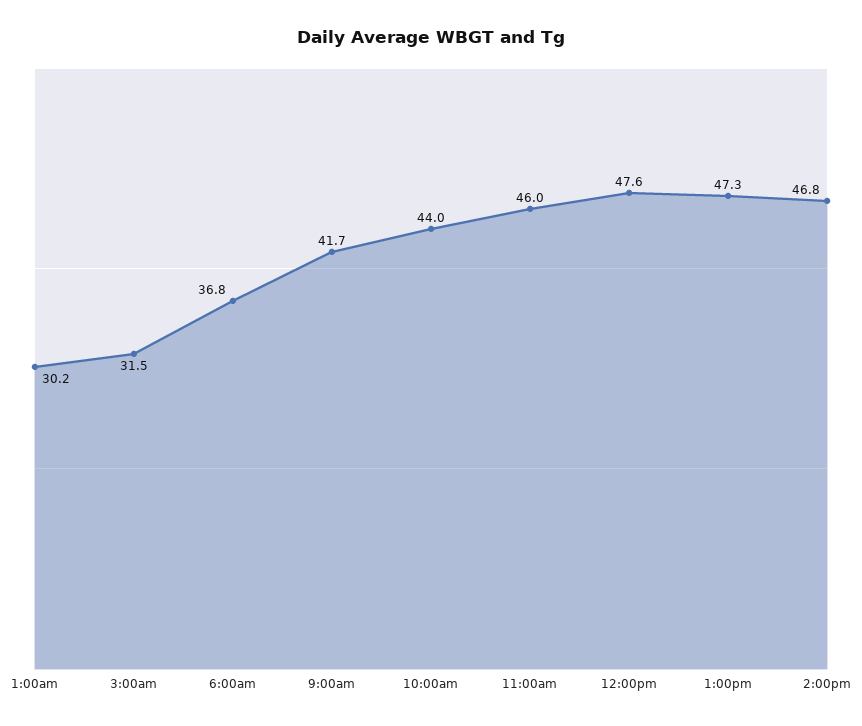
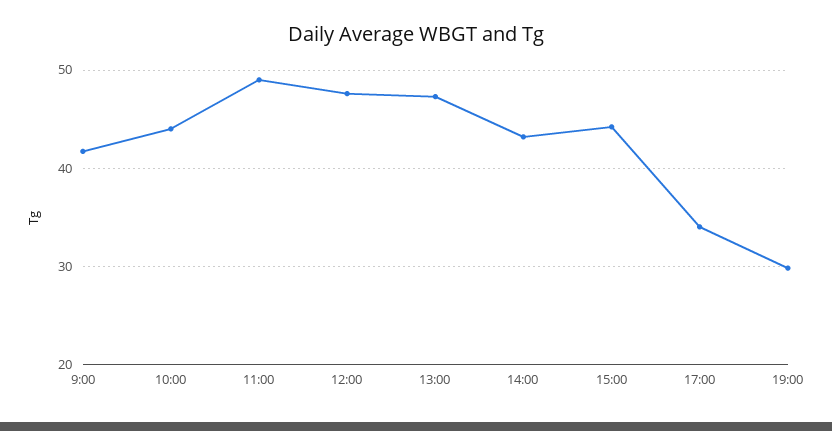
1:00am: 30.2 -> none
3:00am: 31.5 -> none
6:00am: 36.8 -> none
11:00am: 46 -> 49
2:00pm: 46.8 -> 43
15:00: none -> 44
17:00: none -> 34
19:00: none -> 30

